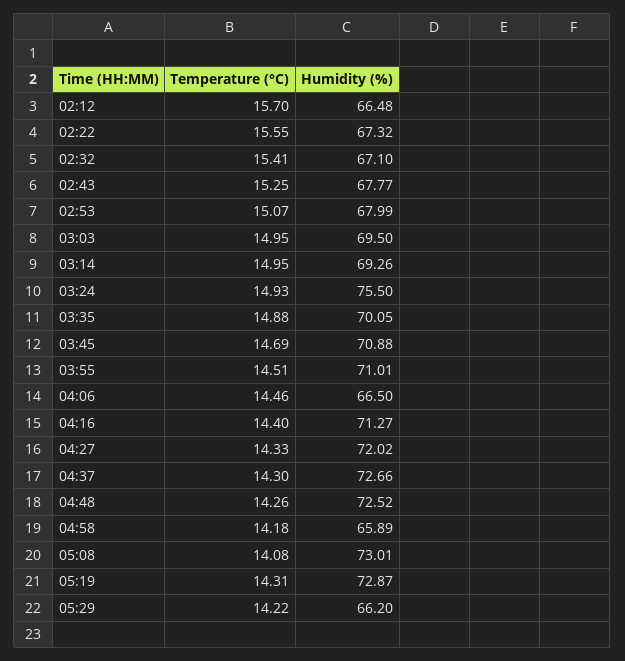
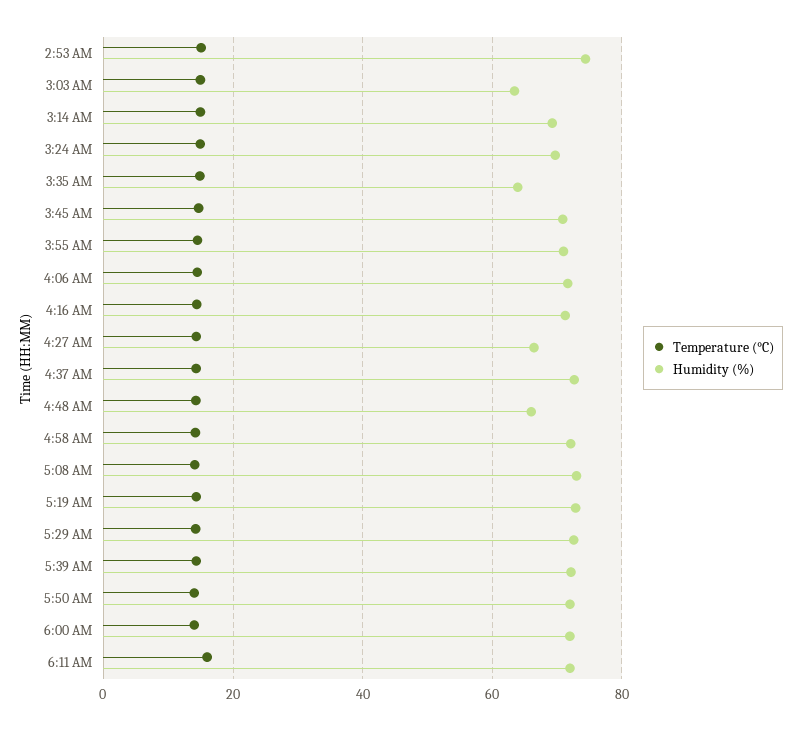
Temperature (°C), 02:12: 15.7 -> none
Humidity (%), 02:12: 66.48 -> none
Temperature (°C), 02:22: 15.55 -> none
Humidity (%), 02:22: 67.32 -> none
Temperature (°C), 02:32: 15.41 -> none
Humidity (%), 02:32: 67.1 -> none
Temperature (°C), 02:43: 15.25 -> none
Humidity (%), 02:43: 67.77 -> none
Humidity (%), 02:53: 67.99 -> 74
Humidity (%), 03:03: 69.5 -> 64
Humidity (%), 03:24: 75.5 -> 70
Humidity (%), 03:35: 70.05 -> 64
Humidity (%), 04:06: 66.5 -> 72
Humidity (%), 04:27: 72.02 -> 66
Humidity (%), 04:48: 72.52 -> 66
Humidity (%), 04:58: 65.89 -> 72
Humidity (%), 05:29: 66.2 -> 72
Temperature (°C), 5:39 AM: none -> 14
Humidity (%), 5:39 AM: none -> 72
Temperature (°C), 5:50 AM: none -> 14
Humidity (%), 5:50 AM: none -> 72
Temperature (°C), 6:00 AM: none -> 14
Humidity (%), 6:00 AM: none -> 72
Temperature (°C), 6:11 AM: none -> 16
Humidity (%), 6:11 AM: none -> 72

